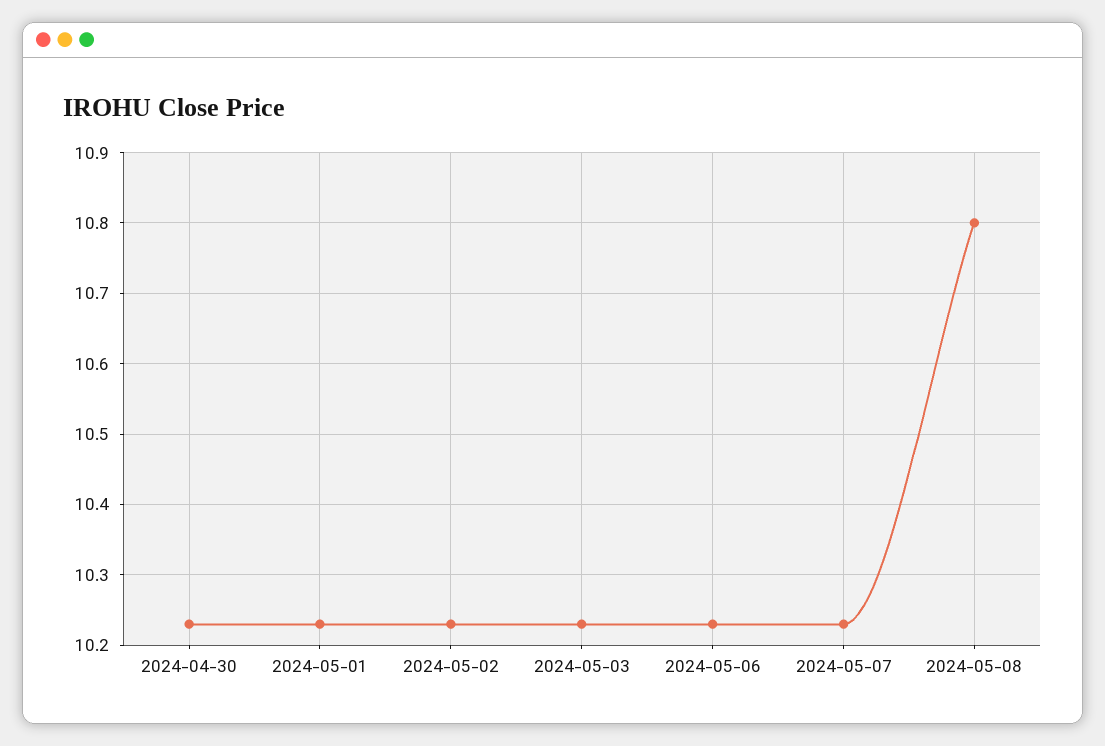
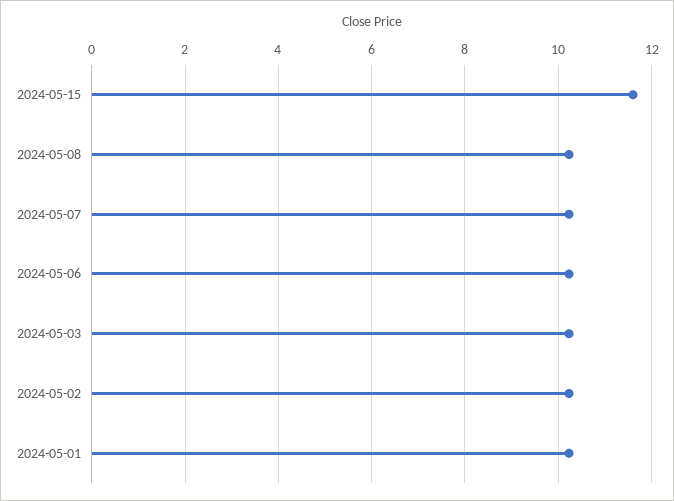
2024-04-30: 10.23 -> none
2024-05-08: 10.8 -> 10.2
2024-05-15: none -> 11.6

